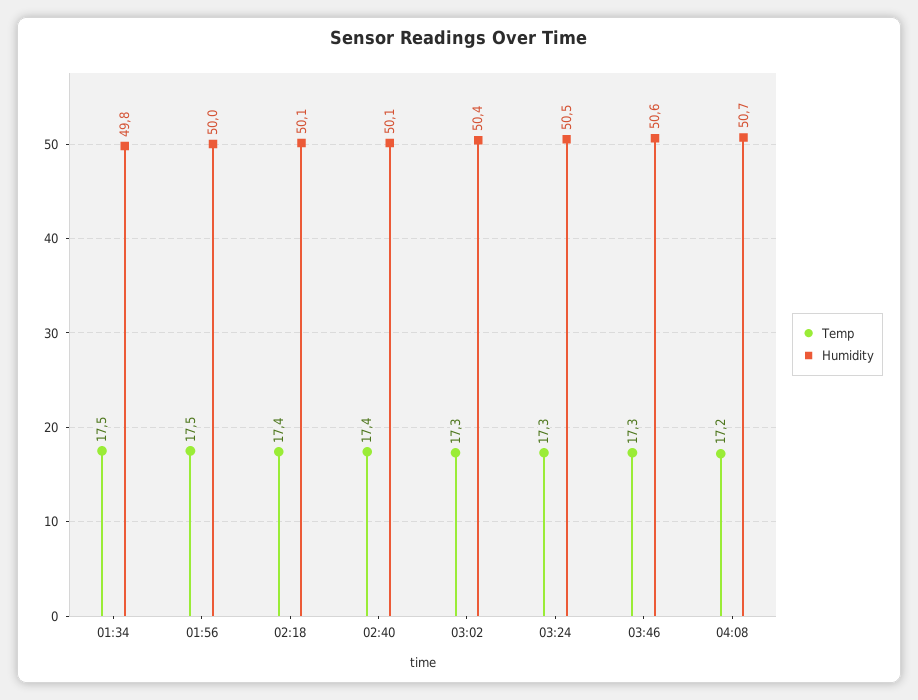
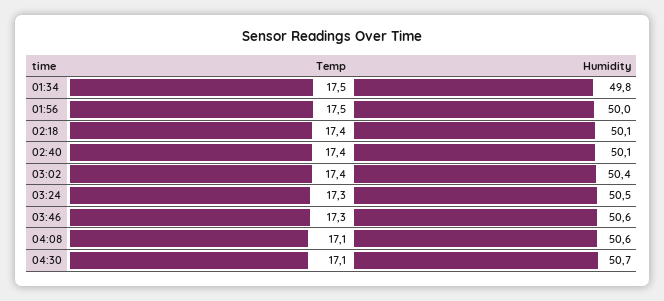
Temp, 03:02: 17.3 -> 17.4
Temp, 04:08: 17.2 -> 17.1
Humidity, 04:08: 50.7 -> 50.6
Temp, 04:30: none -> 17.1
Humidity, 04:30: none -> 50.7

